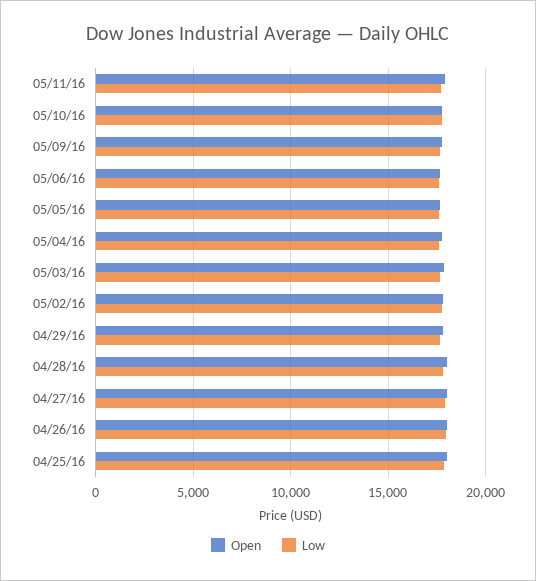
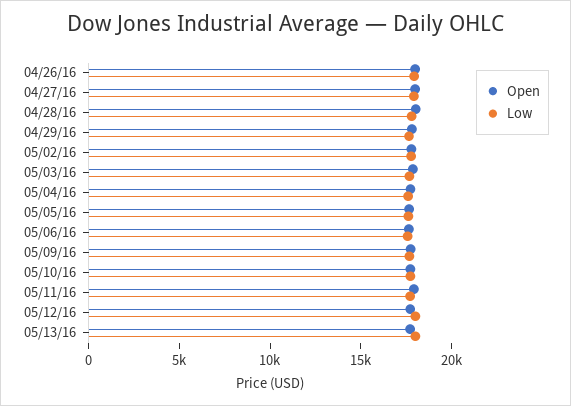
Open, 04/25/16: 18000 -> none
Low, 04/25/16: 18000 -> none
Open, 05/12/16: none -> 18000
Low, 05/12/16: none -> 18000
Open, 05/13/16: none -> 18000
Low, 05/13/16: none -> 18000

